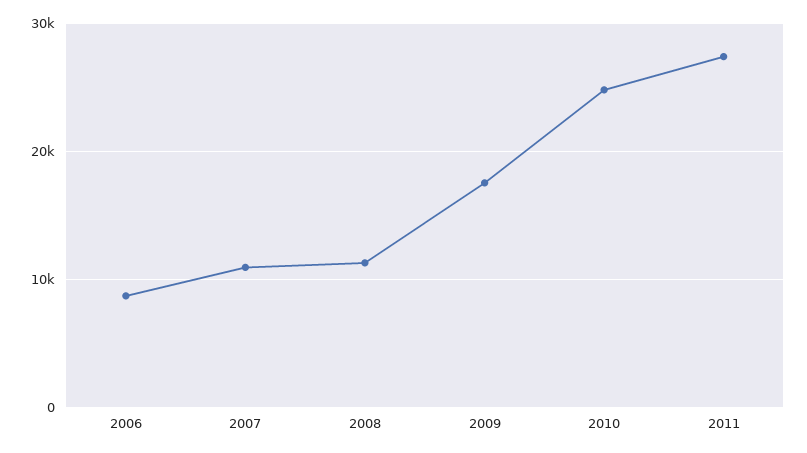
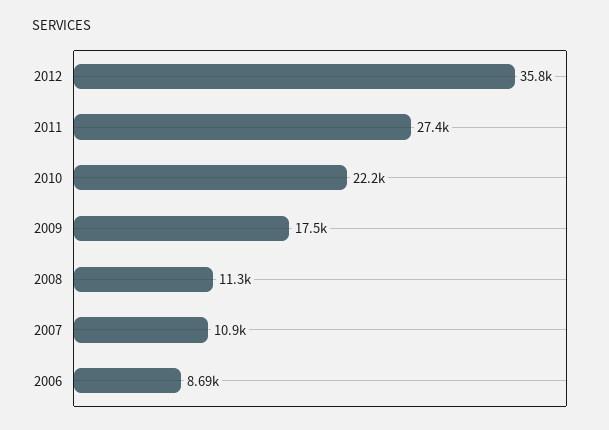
2010: 25000 -> 22200
2012: none -> 35800

